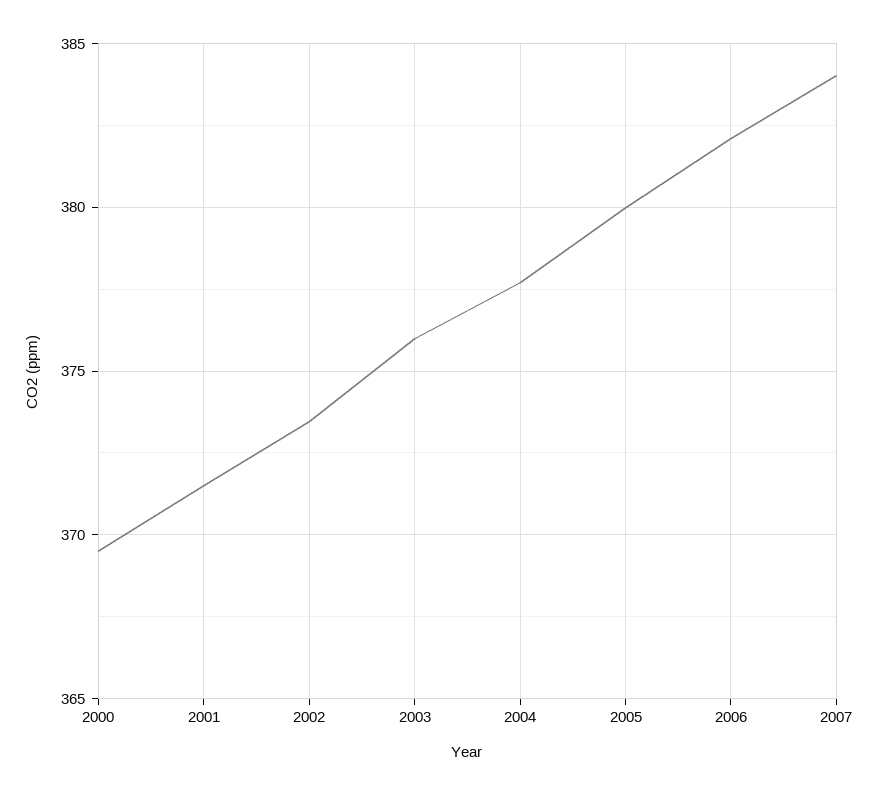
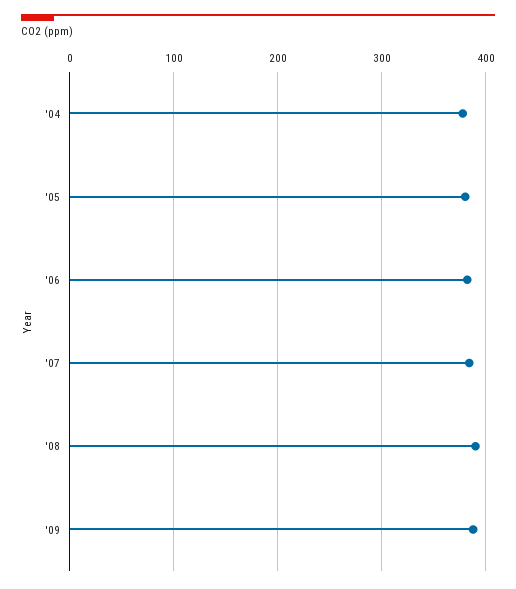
2000: 369.5 -> none
2001: 371.5 -> none
2002: 373.5 -> none
2003: 376 -> none
'08: none -> 390
'09: none -> 390

